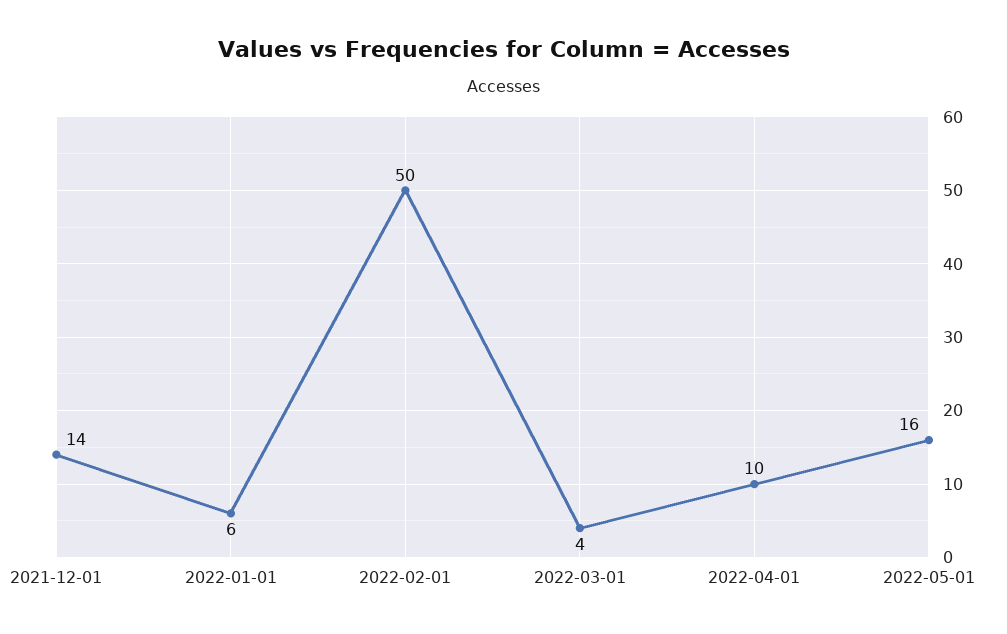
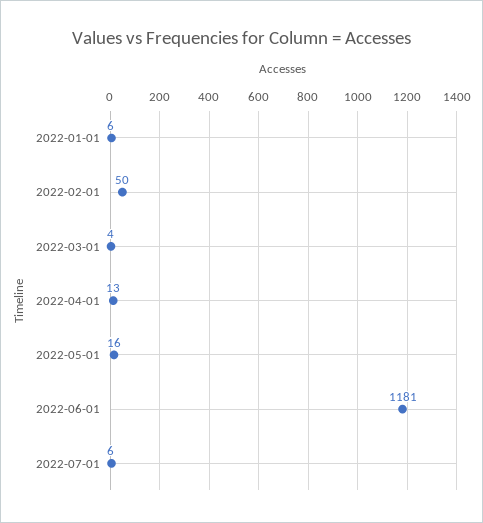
2021-12-01: 14 -> none
2022-04-01: 10 -> 13
2022-06-01: none -> 1181
2022-07-01: none -> 6

